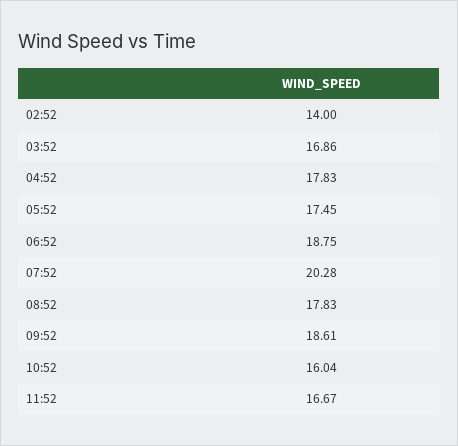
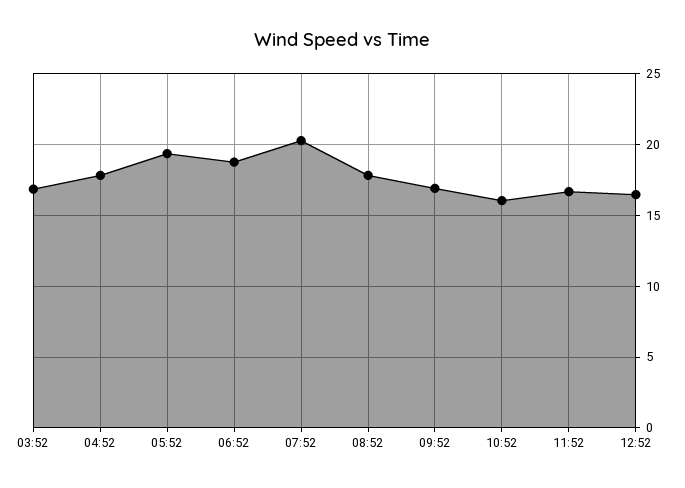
02:52: 14 -> none
05:52: 17.45 -> 19.5
09:52: 18.61 -> 17
12:52: none -> 16.5

